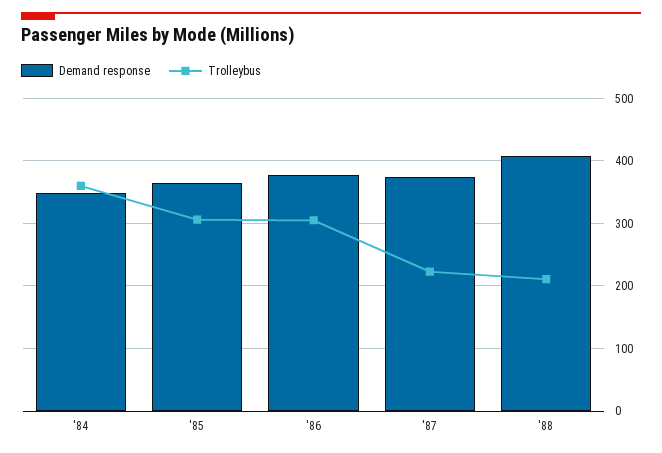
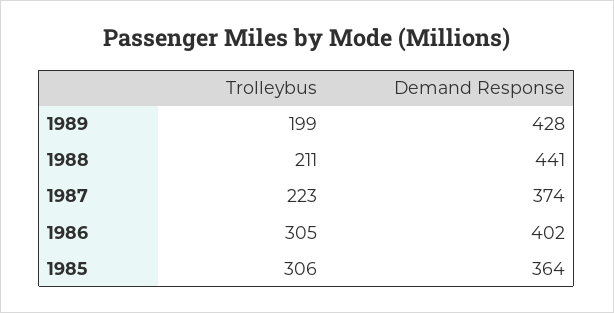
Demand response, '84: 350 -> none
Trolleybus, '84: 360 -> none
Demand response, '86: 380 -> 402
Demand response, '88: 410 -> 441
Trolleybus, 1989: none -> 199
Demand response, 1989: none -> 428

